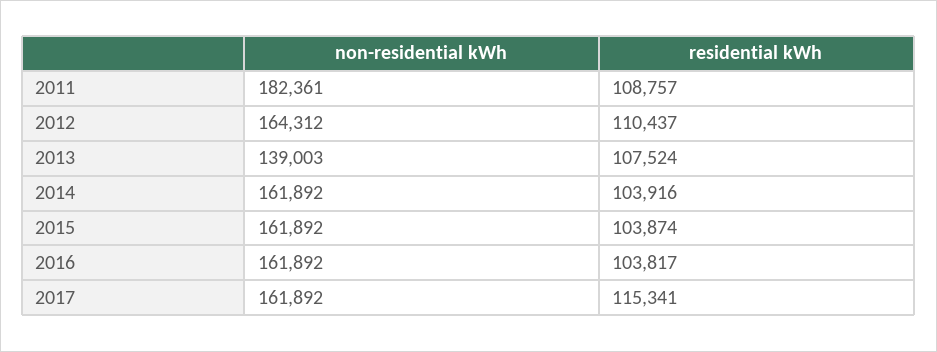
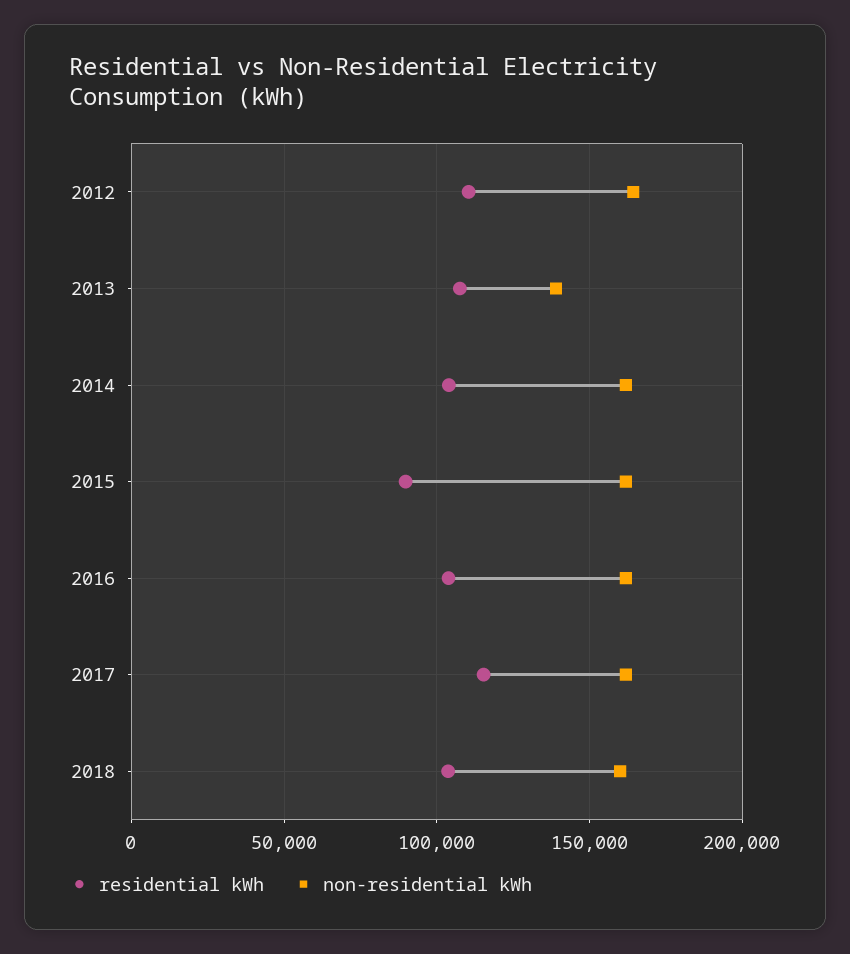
non-residential kWh, 2011: 182361 -> none
residential kWh, 2011: 108757 -> none
residential kWh, 2015: 103874 -> 90000
residential kWh, 2018: none -> 105000
non-residential kWh, 2018: none -> 160000

